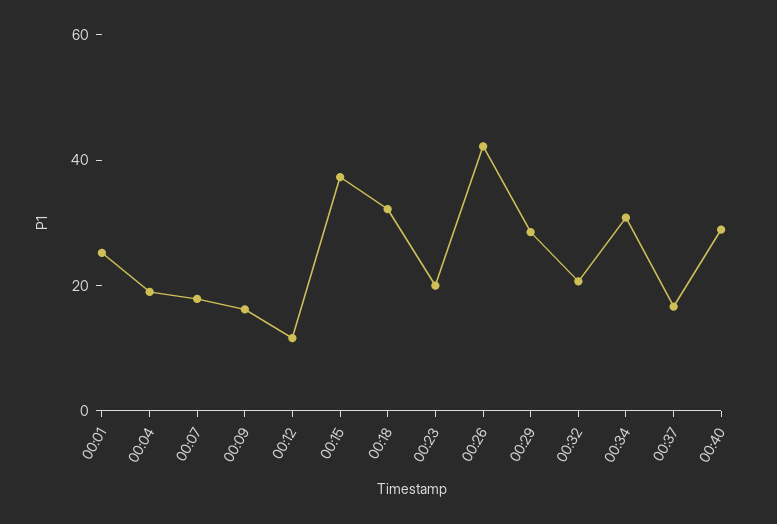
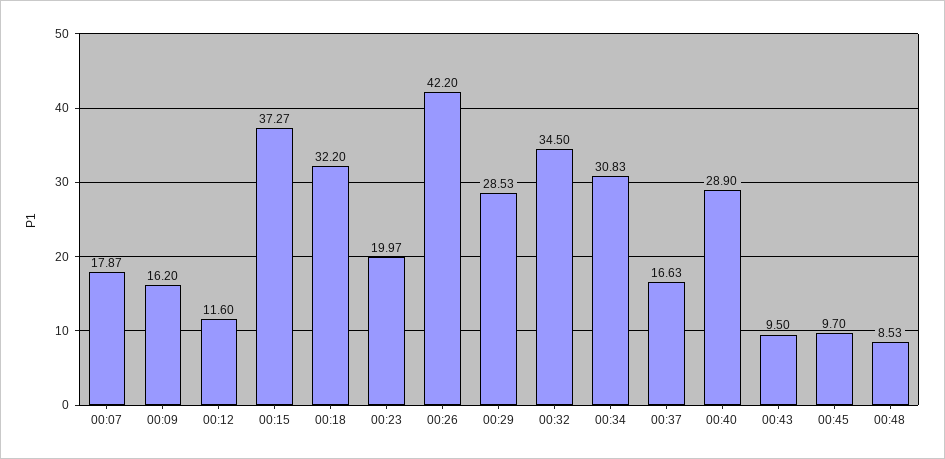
00:01: 25 -> none
00:04: 20 -> none
00:32: 20 -> 34.5
00:43: none -> 9.5
00:45: none -> 9.7
00:48: none -> 8.53

